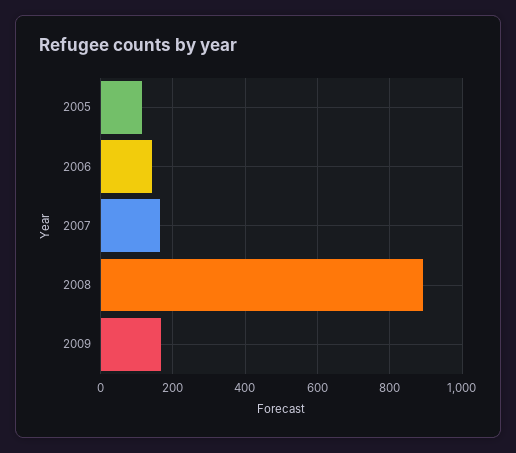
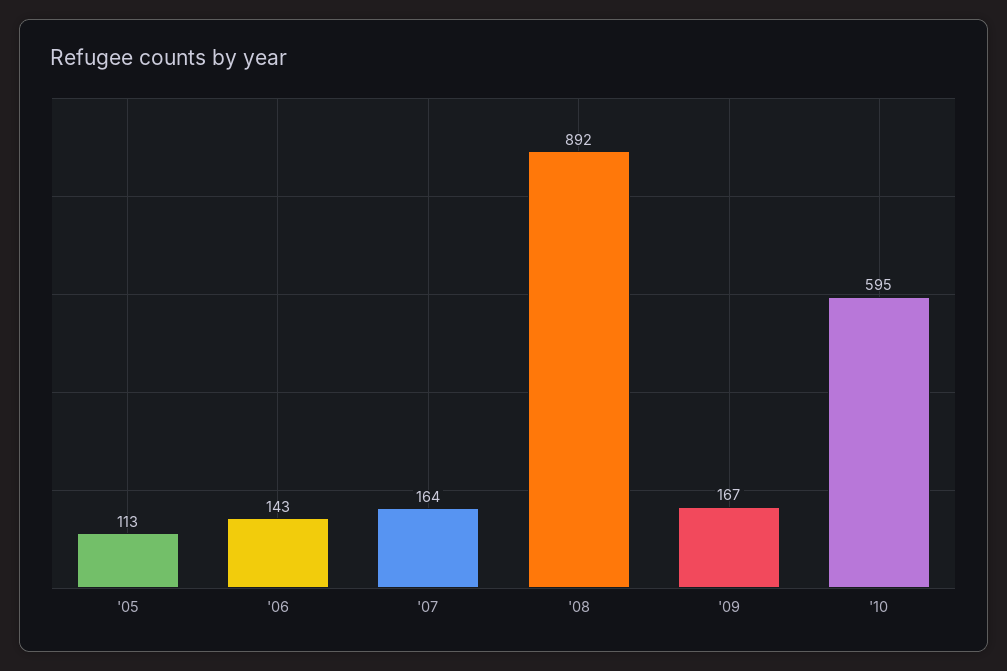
'10: none -> 595

